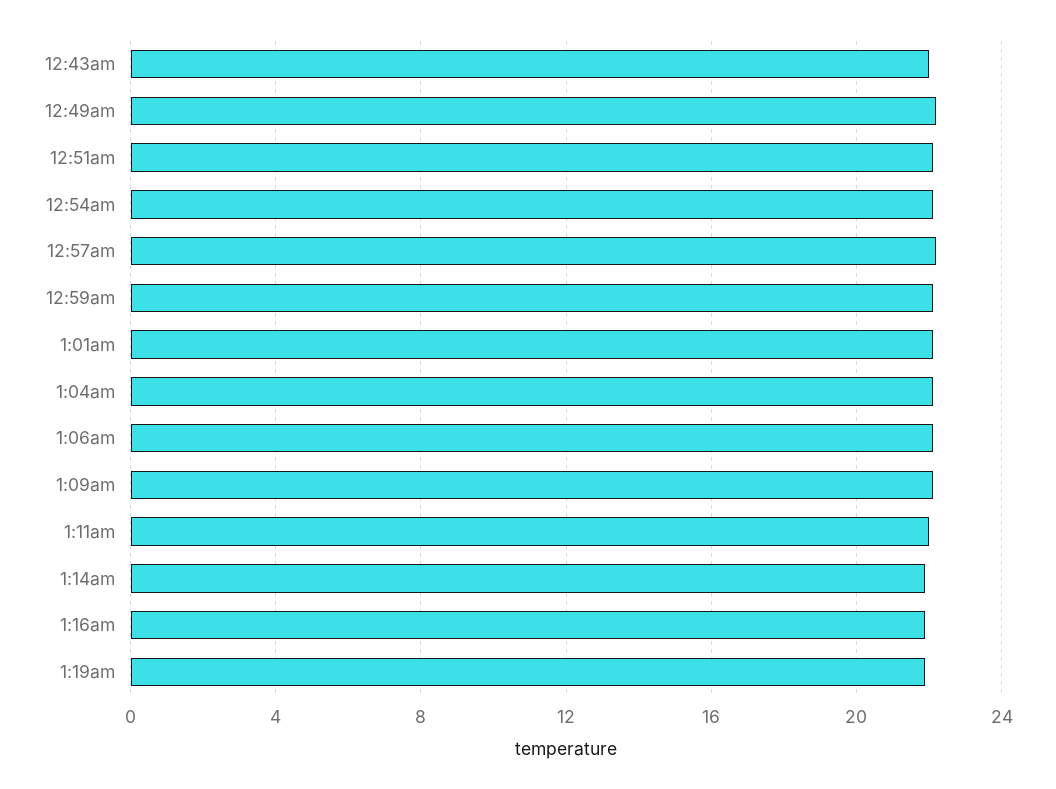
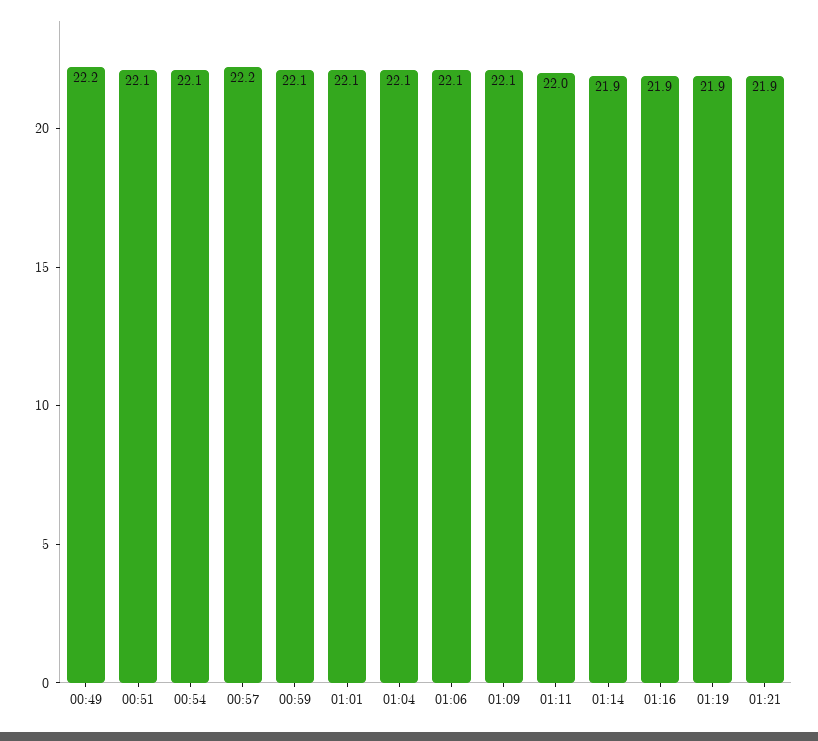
12:43am: 22 -> none
01:21: none -> 21.9

